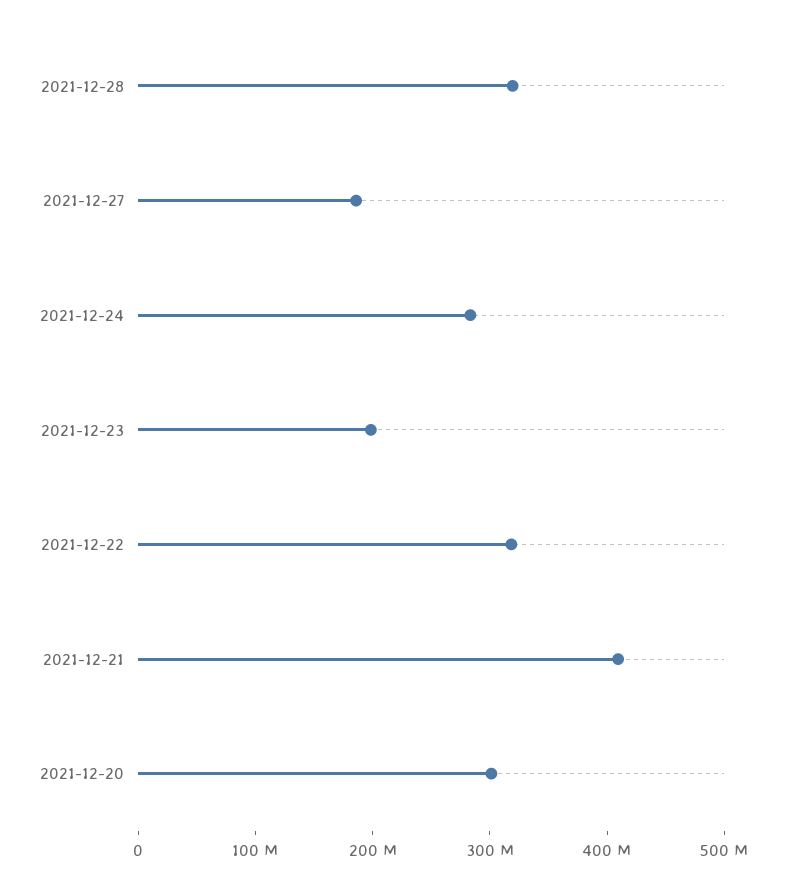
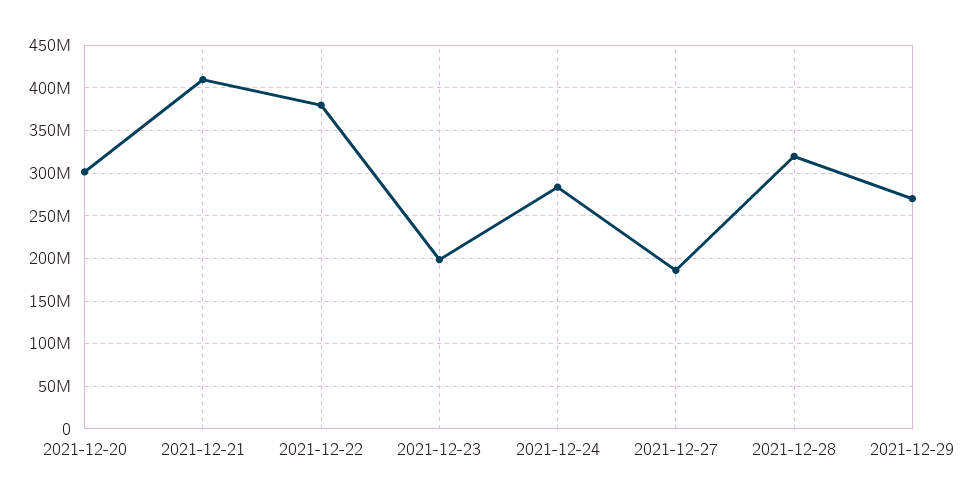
2021-12-22: 320000000 -> 380000000
2021-12-29: none -> 270000000

